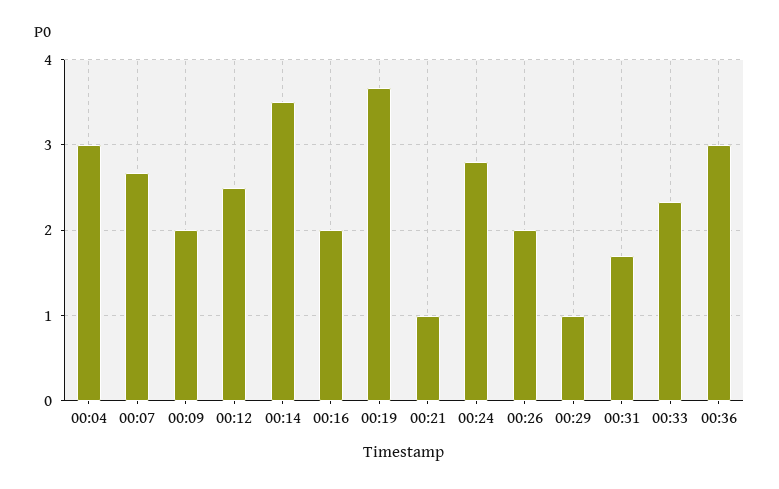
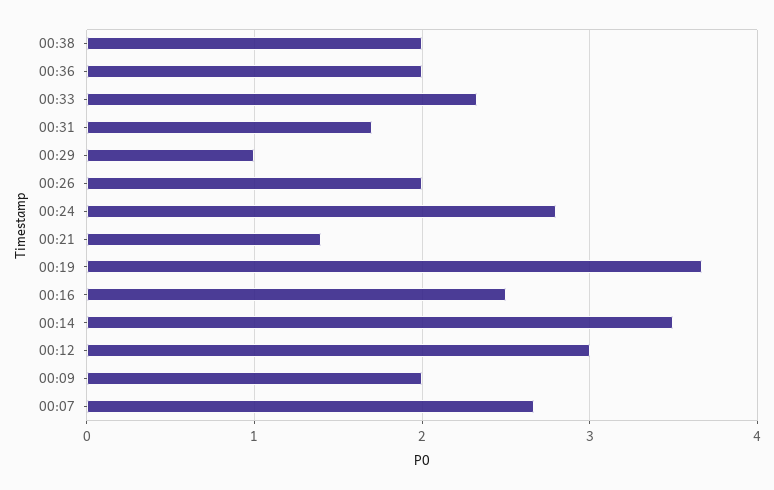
00:04: 3 -> none
00:12: 2.5 -> 3
00:16: 2 -> 2.5
00:21: 1 -> 1.4
00:36: 3 -> 2
00:38: none -> 2

